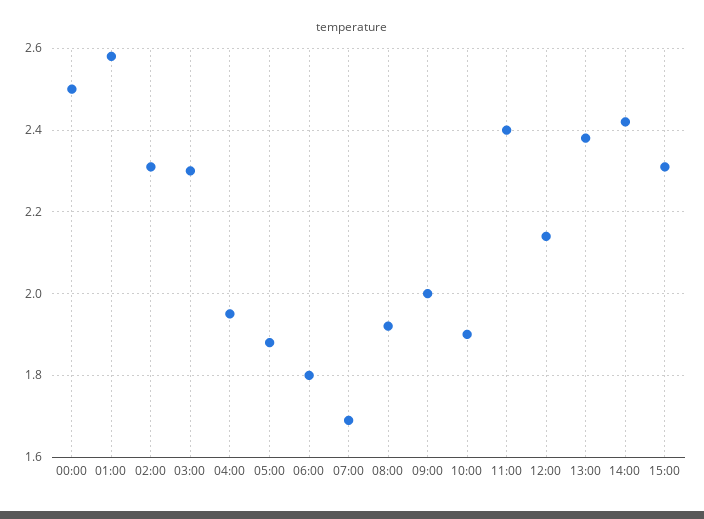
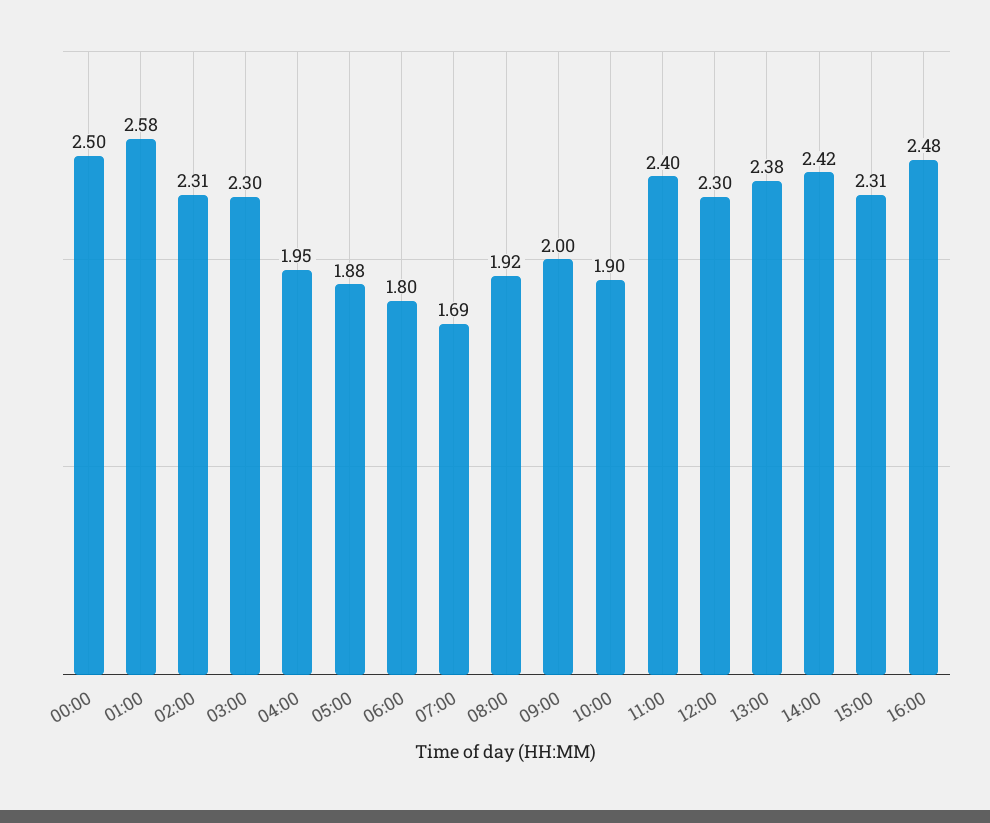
12:00: 2.15 -> 2.3
16:00: none -> 2.48

